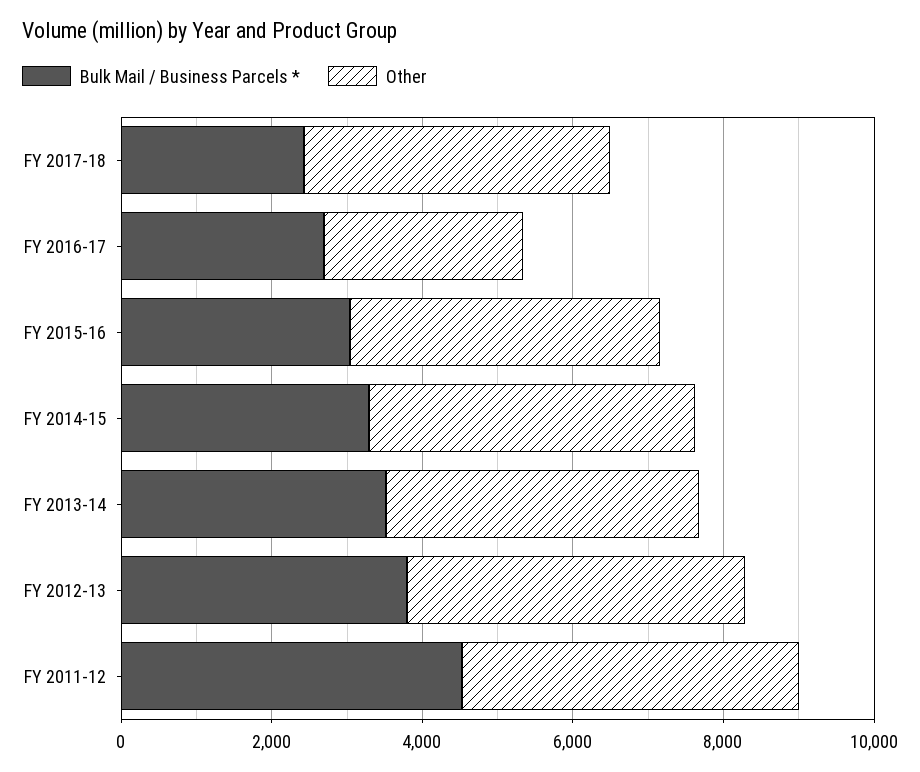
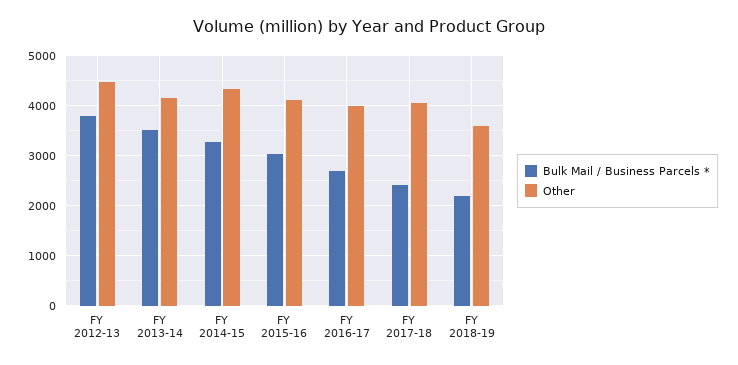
Other, FY 2016-17: 2500 -> 4000
Bulk Mail / Business Parcels *, FY 2011-12: 4500 -> none
Other, FY 2011-12: 4500 -> none
Bulk Mail / Business Parcels *, FY 2018-19: none -> 2200
Other, FY 2018-19: none -> 3600

